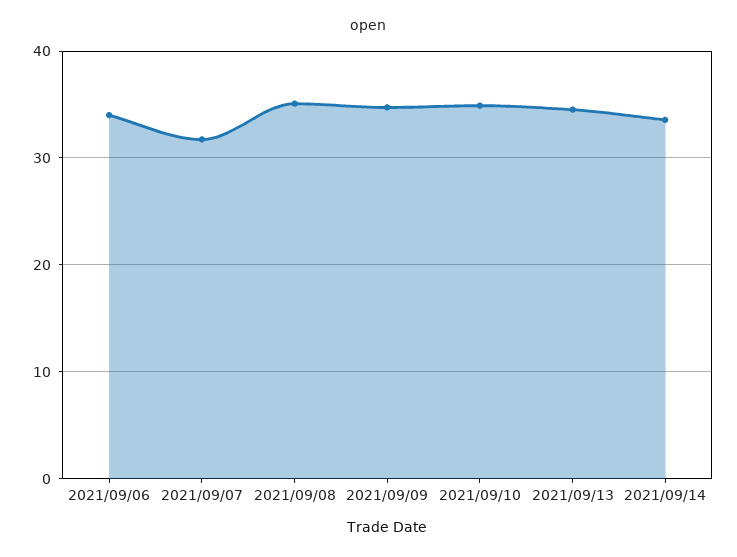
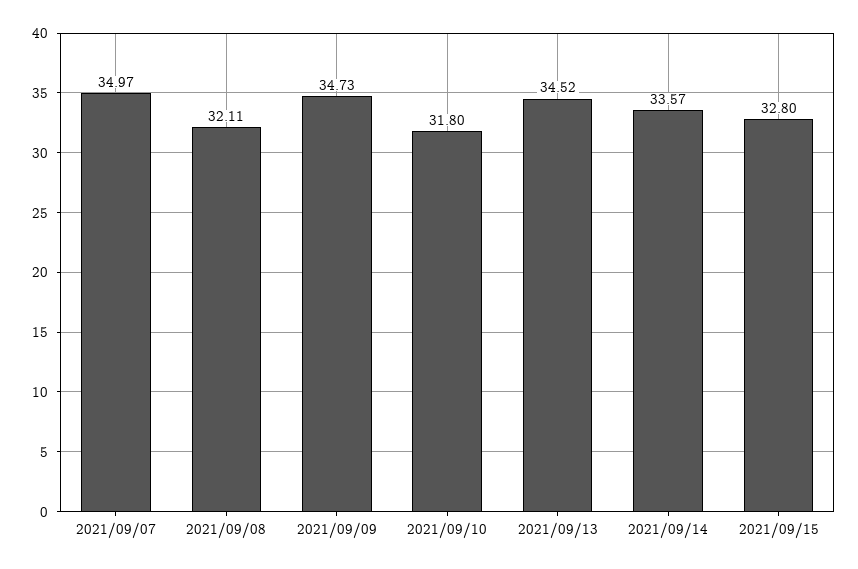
2021/09/06: 34 -> none
2021/09/07: 32 -> 34.97
2021/09/08: 35 -> 32.11
2021/09/10: 35 -> 31.8
2021/09/15: none -> 32.8

